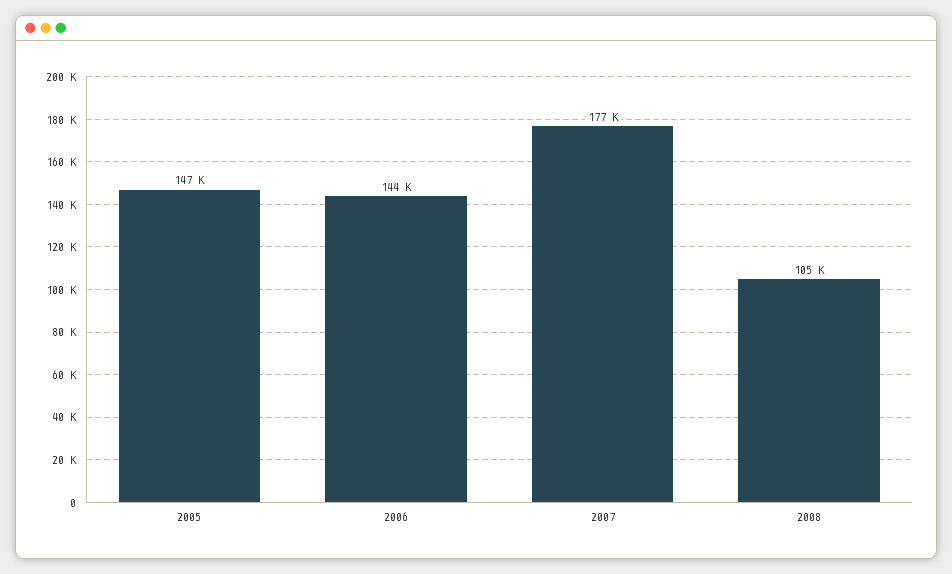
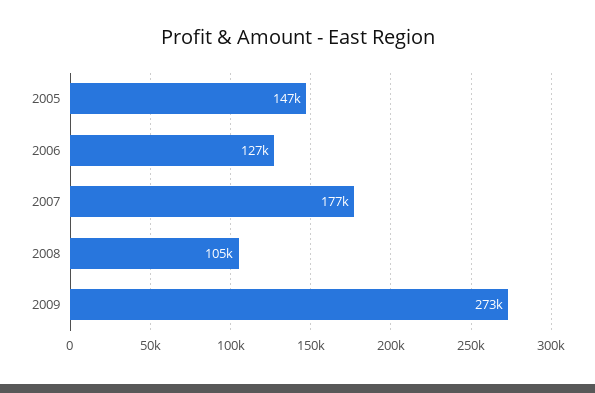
2006: 144000 -> 127000
2009: none -> 273000

